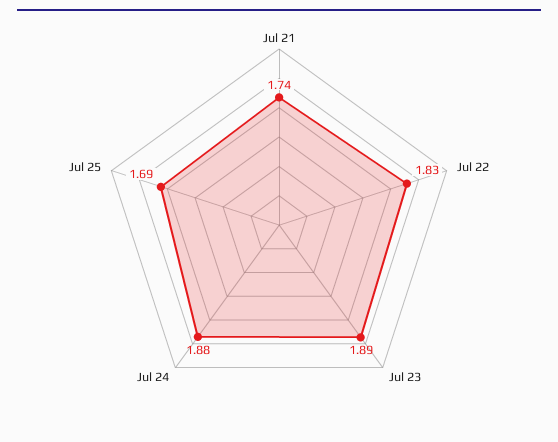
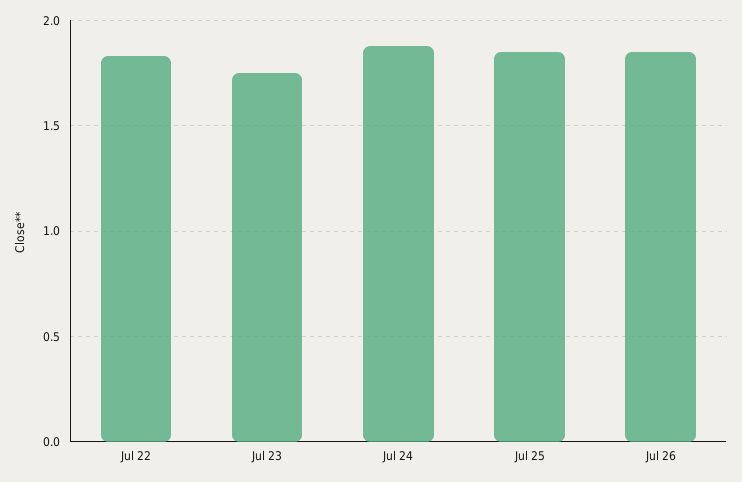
Jul 21: 1.74 -> none
Jul 23: 1.89 -> 1.75
Jul 25: 1.69 -> 1.85
Jul 26: none -> 1.85

